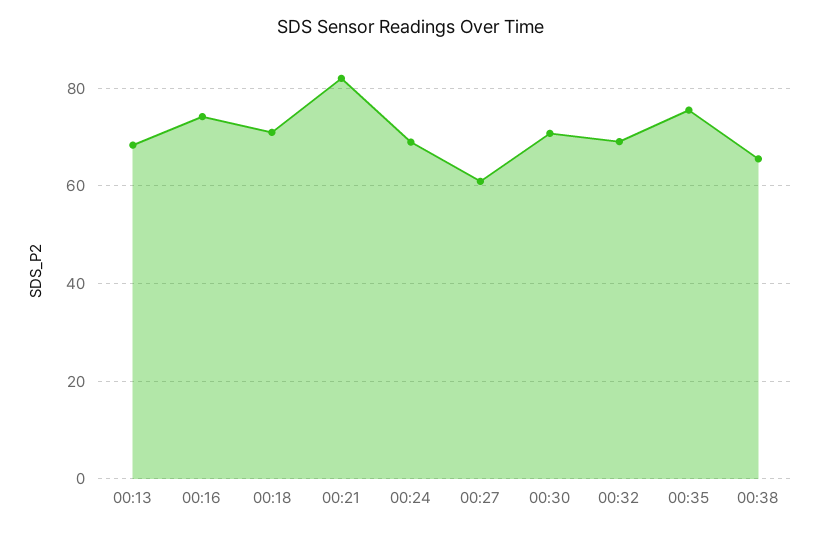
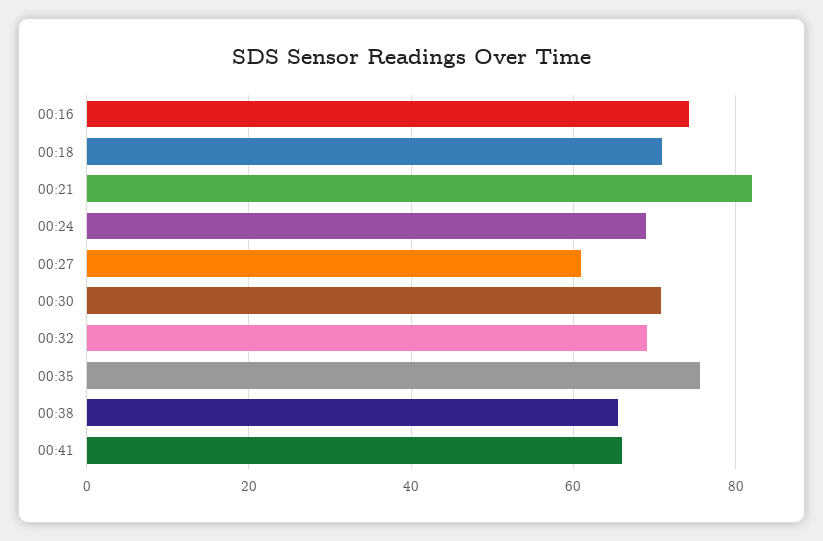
00:13: 68 -> none
00:41: none -> 66

